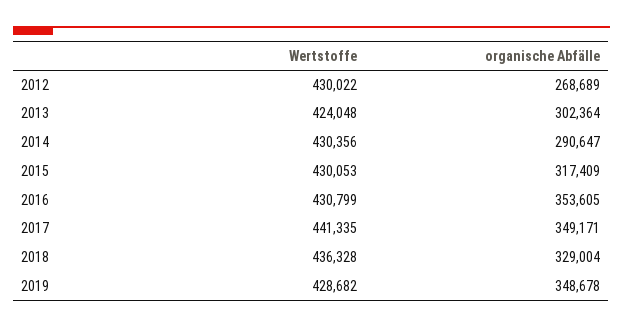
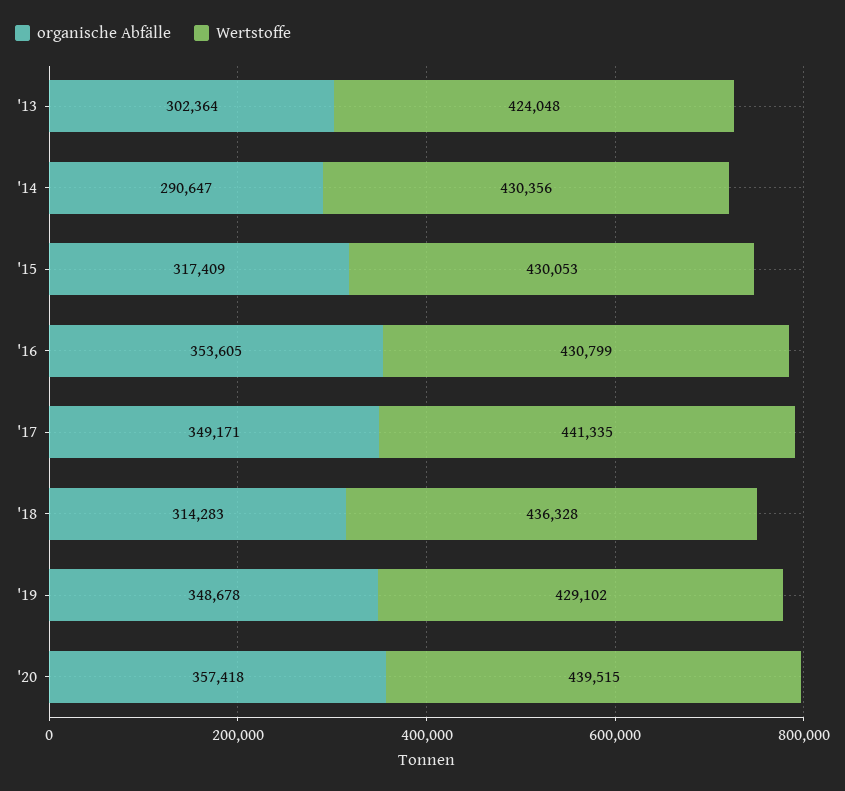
Wertstoffe, 2012: 430022 -> none
organische Abfälle, 2012: 268689 -> none
organische Abfälle, 2018: 329004 -> 314283
Wertstoffe, 2019: 428682 -> 429102
organische Abfälle, '20: none -> 357418
Wertstoffe, '20: none -> 439515

